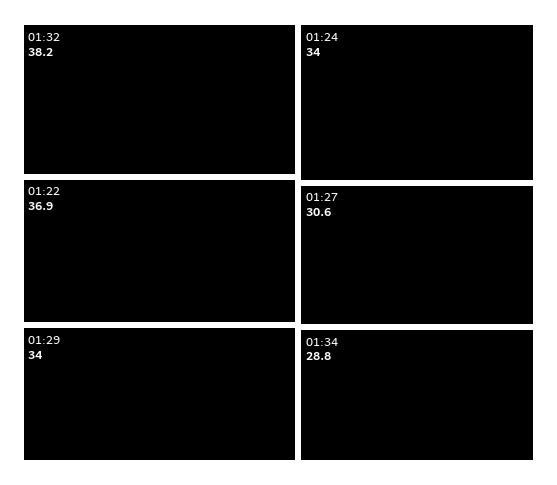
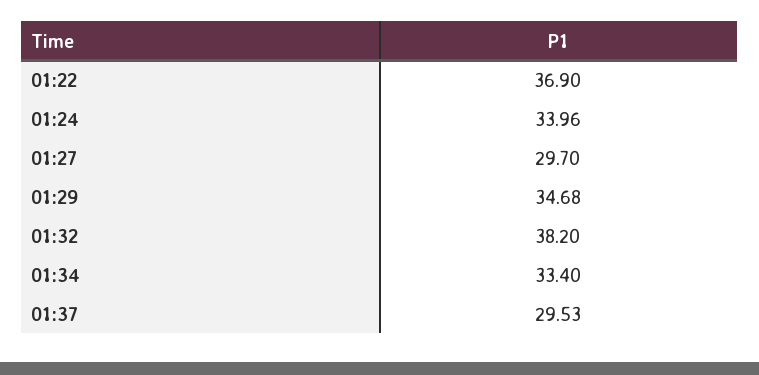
01:29: 34 -> 34.68
01:27: 30.6 -> 29.7
01:34: 28.8 -> 33.4
01:37: none -> 29.53

